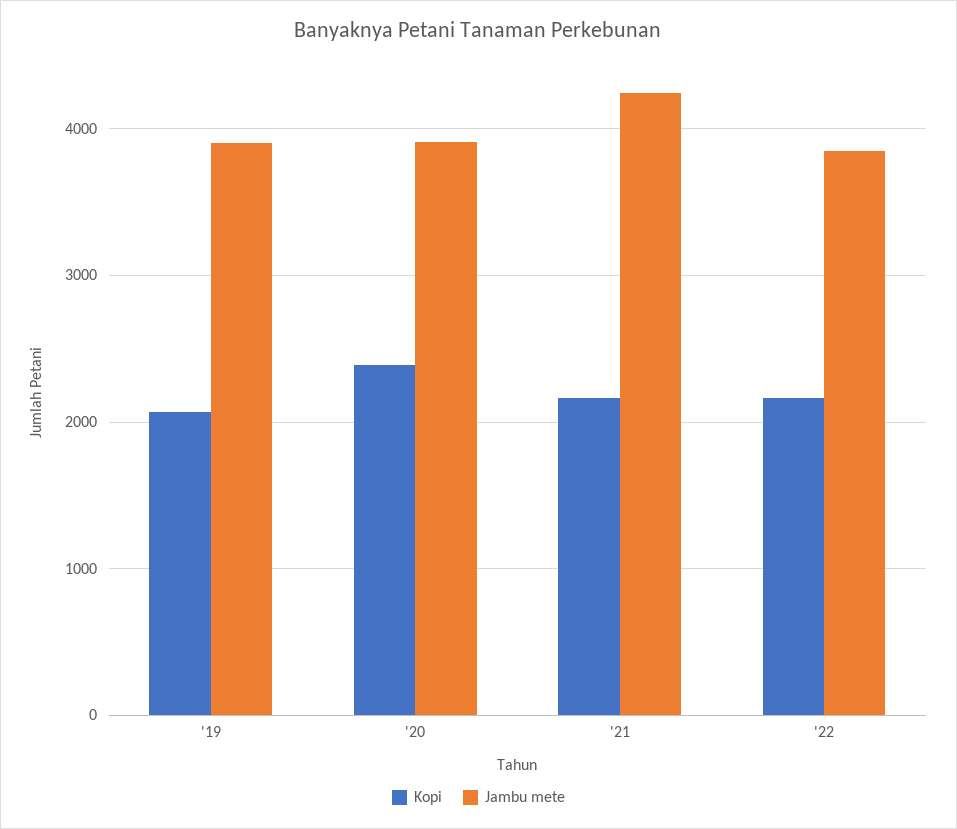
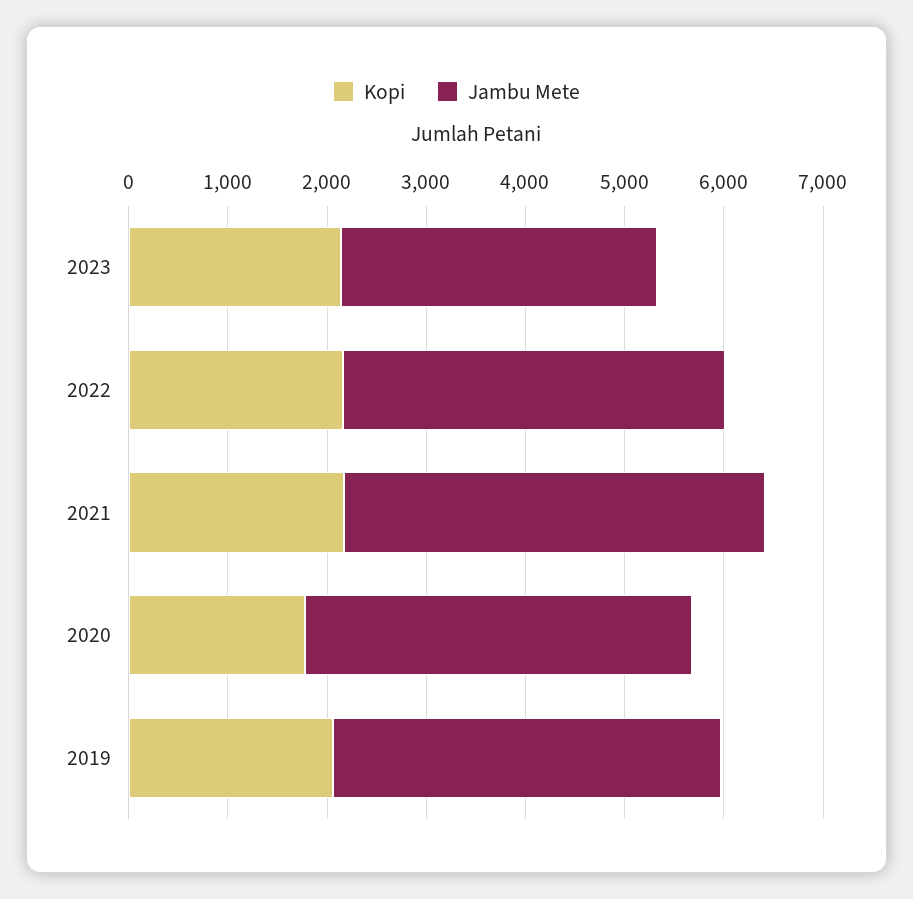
Kopi, '20: 2400 -> 1800
Kopi, 2023: none -> 2200
Jambu mete, 2023: none -> 3200

